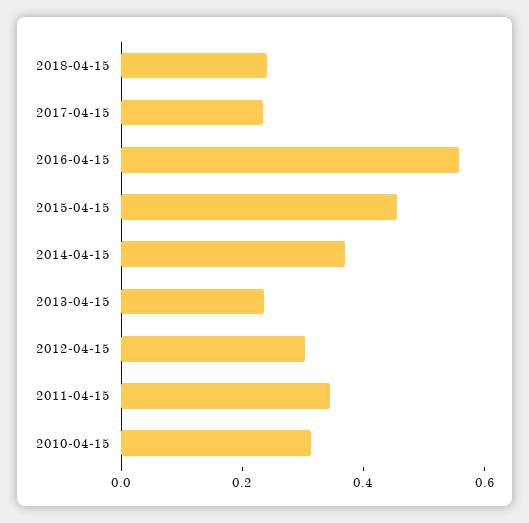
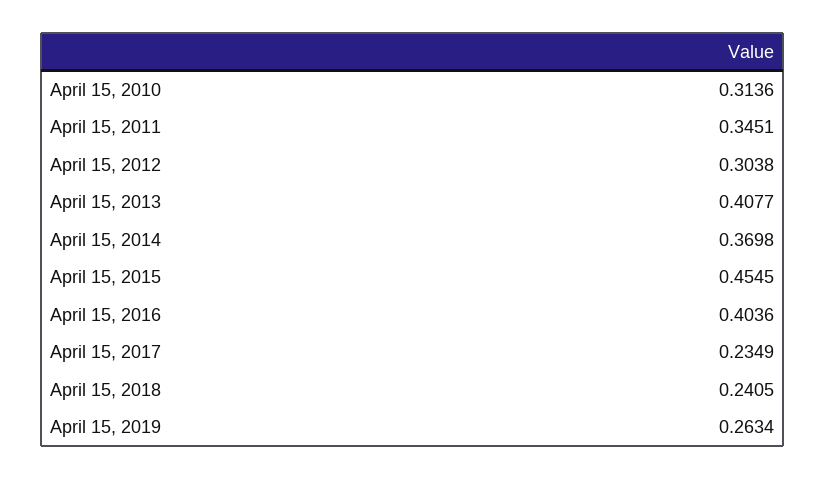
2016-04-15: 0.55 -> 0.4036
2013-04-15: 0.25 -> 0.4077
April 15, 2019: none -> 0.2634

